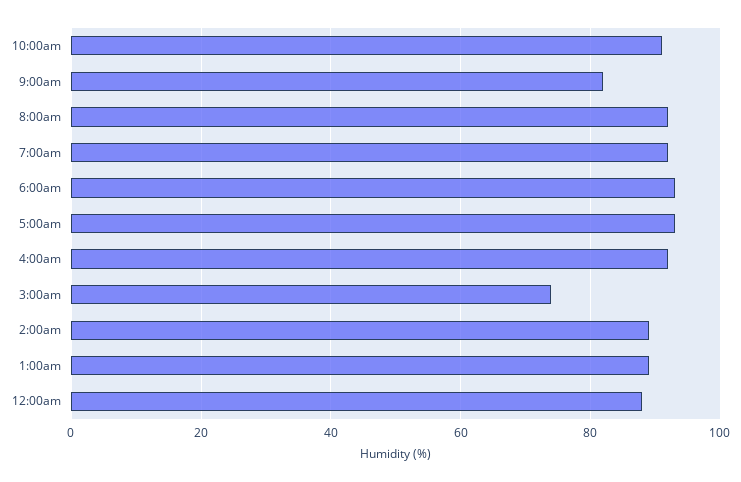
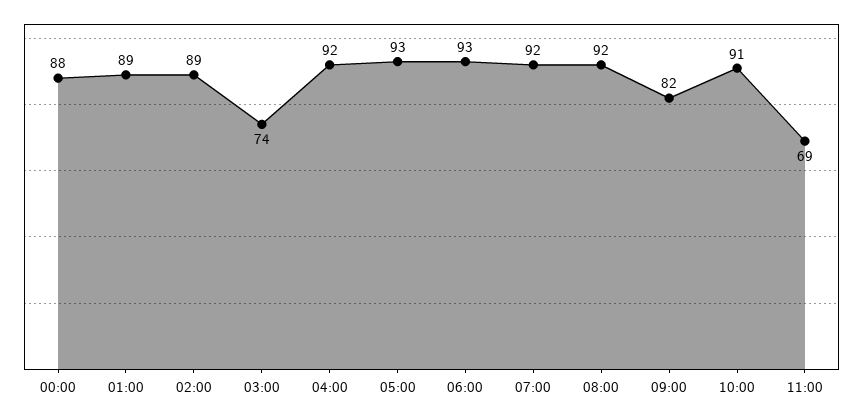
11:00: none -> 69

